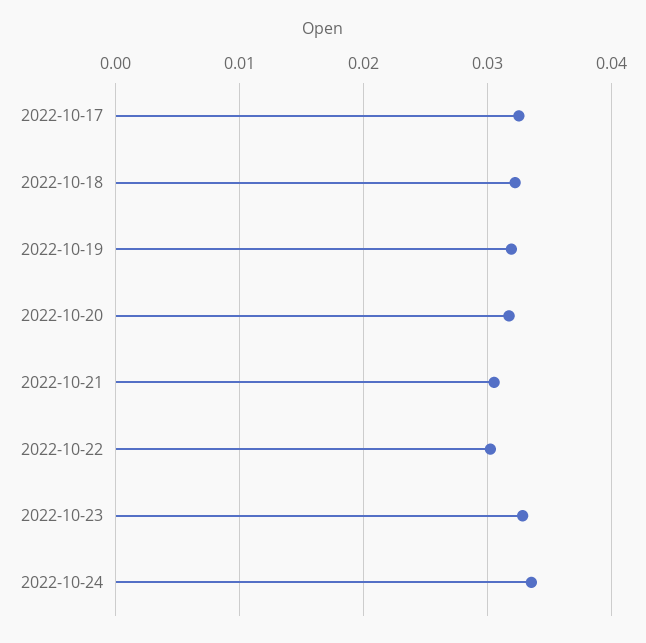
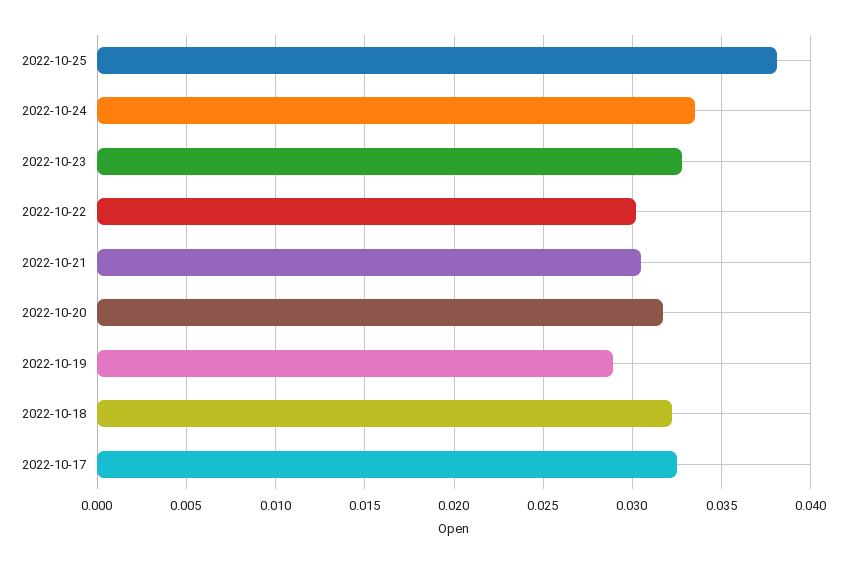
2022-10-19: 0.032 -> 0.029
2022-10-25: none -> 0.038

